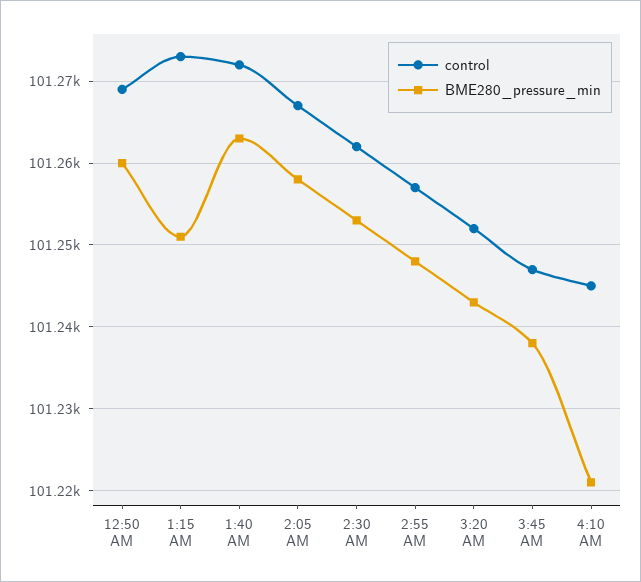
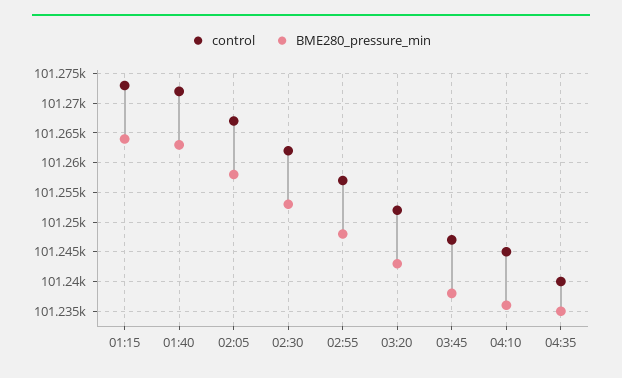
control, 12:50 AM: 101269 -> none
BME280_pressure_min, 12:50 AM: 101260 -> none
BME280_pressure_min, 1:15 AM: 101251 -> 101265
BME280_pressure_min, 4:10 AM: 101221 -> 101235
control, 04:35: none -> 101240
BME280_pressure_min, 04:35: none -> 101235

